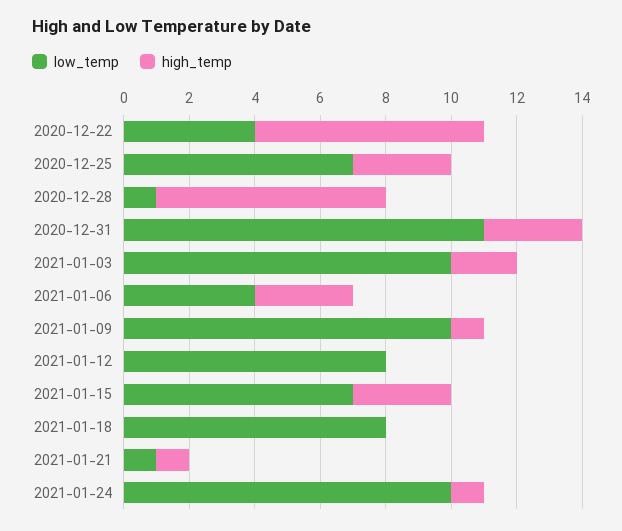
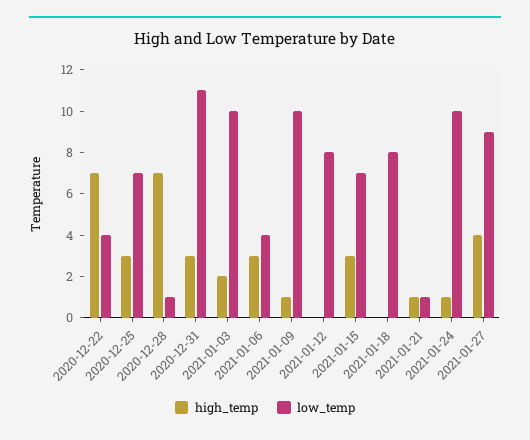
high_temp, 2021-01-27: none -> 4
low_temp, 2021-01-27: none -> 9

